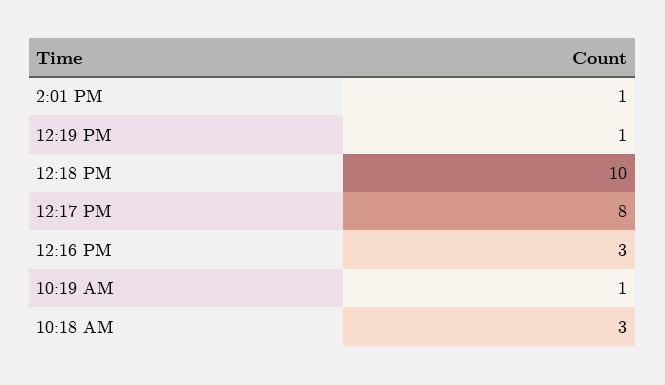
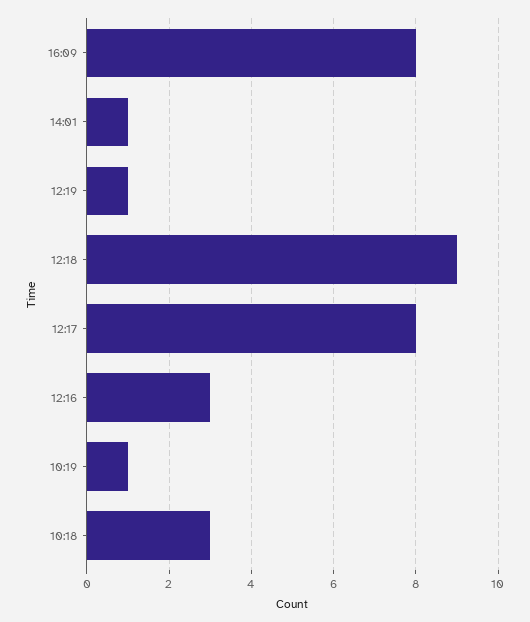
12:18 PM: 10 -> 9
16:09: none -> 8

